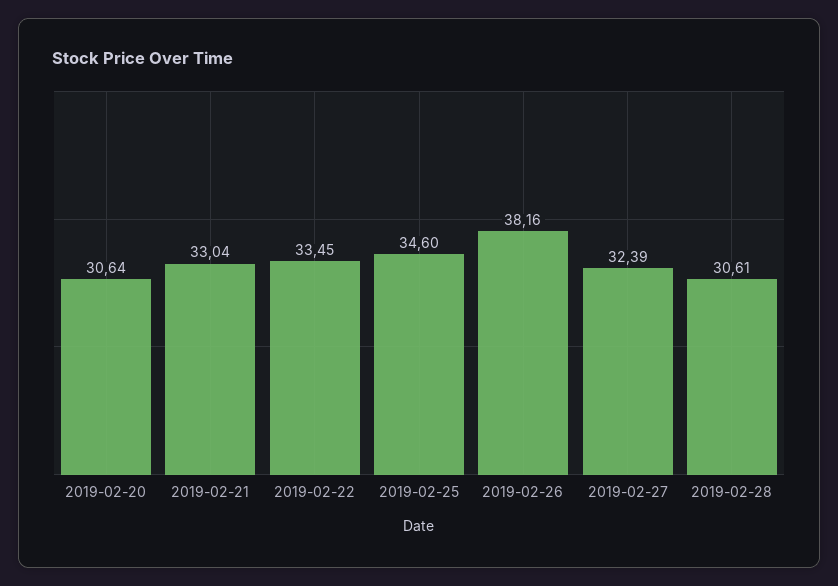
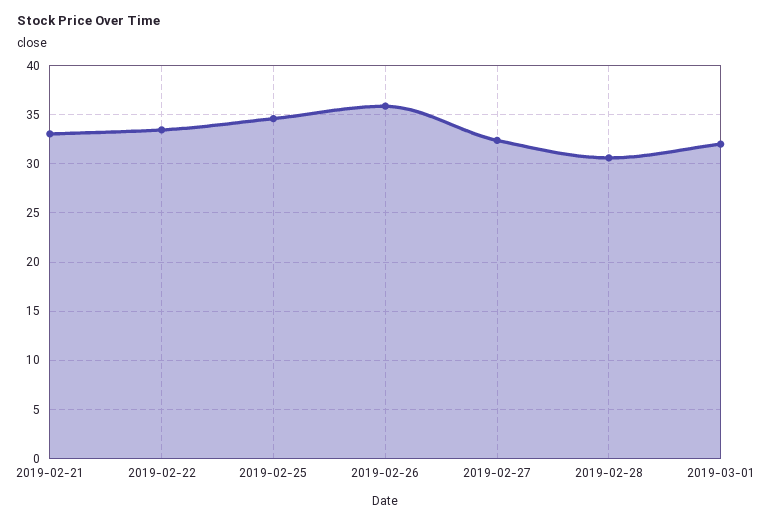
2019-02-20: 30.64 -> none
2019-02-26: 38.16 -> 36
2019-03-01: none -> 32

